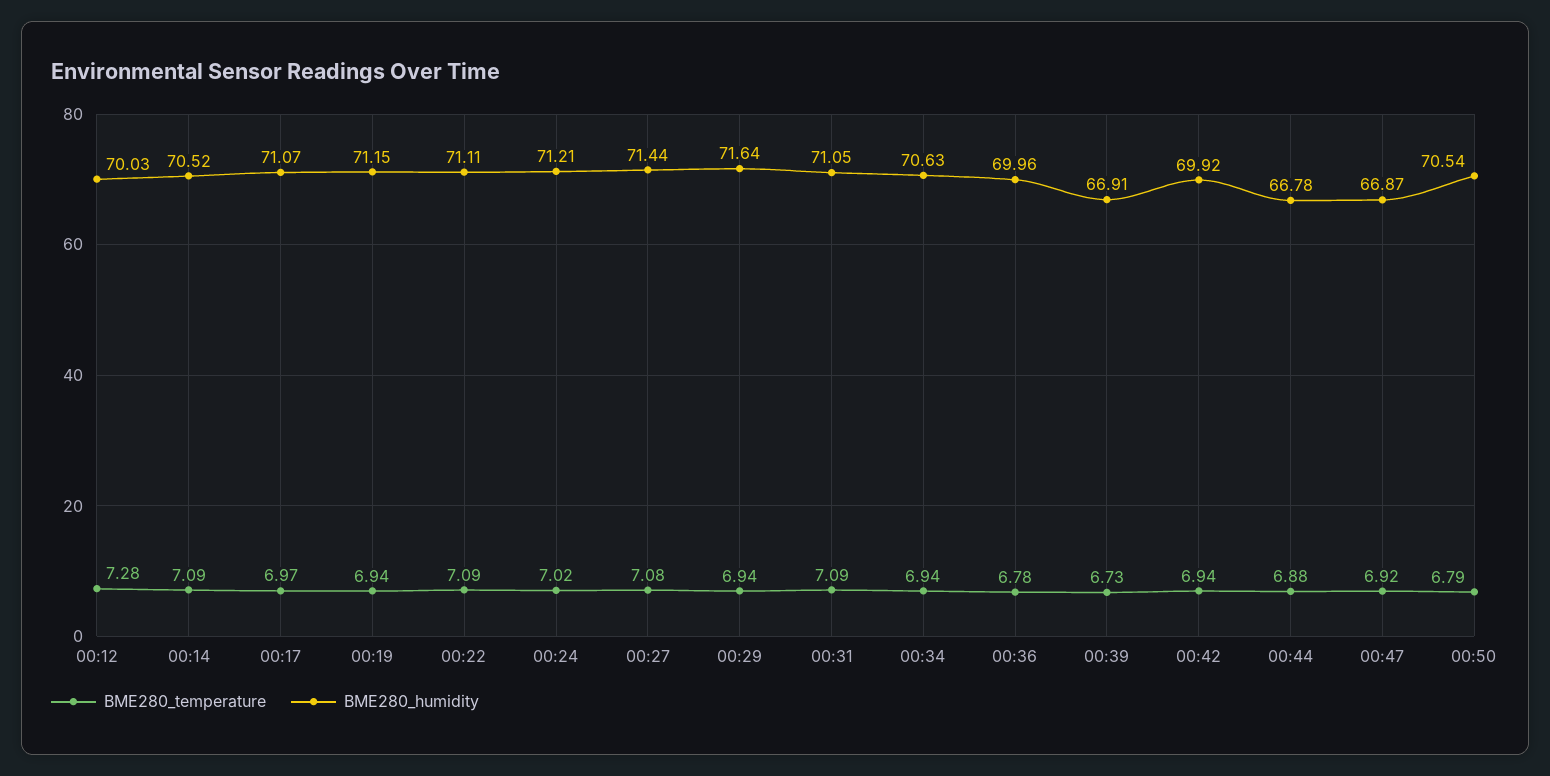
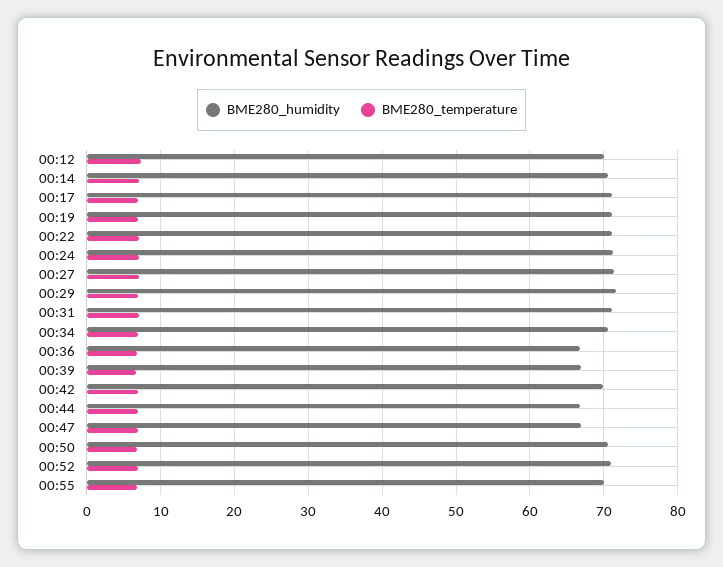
BME280_humidity, 00:36: 69.96 -> 67
BME280_humidity, 00:52: none -> 71
BME280_temperature, 00:52: none -> 7
BME280_humidity, 00:55: none -> 70
BME280_temperature, 00:55: none -> 7

